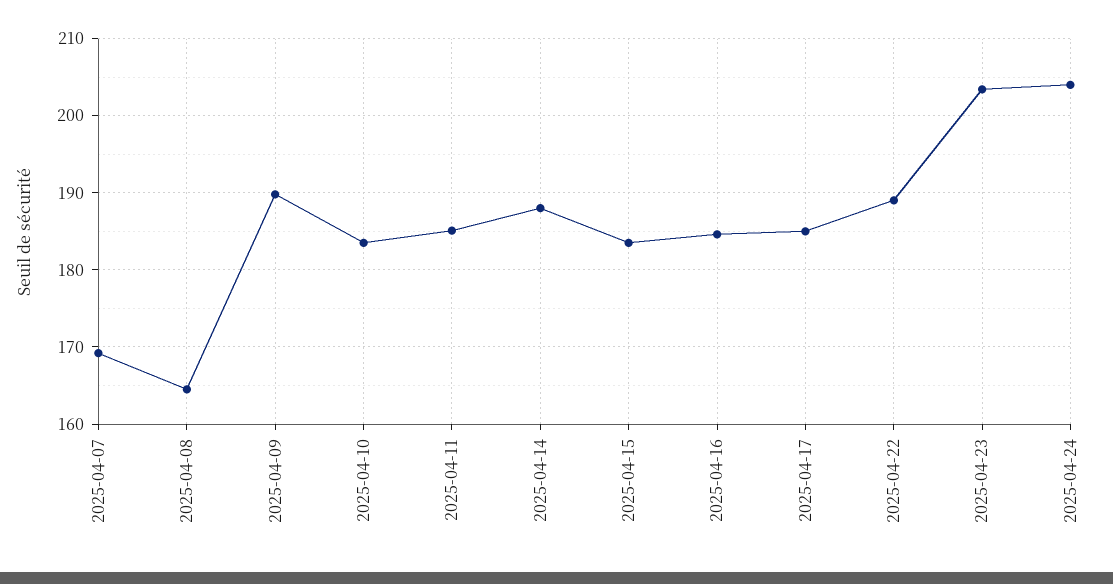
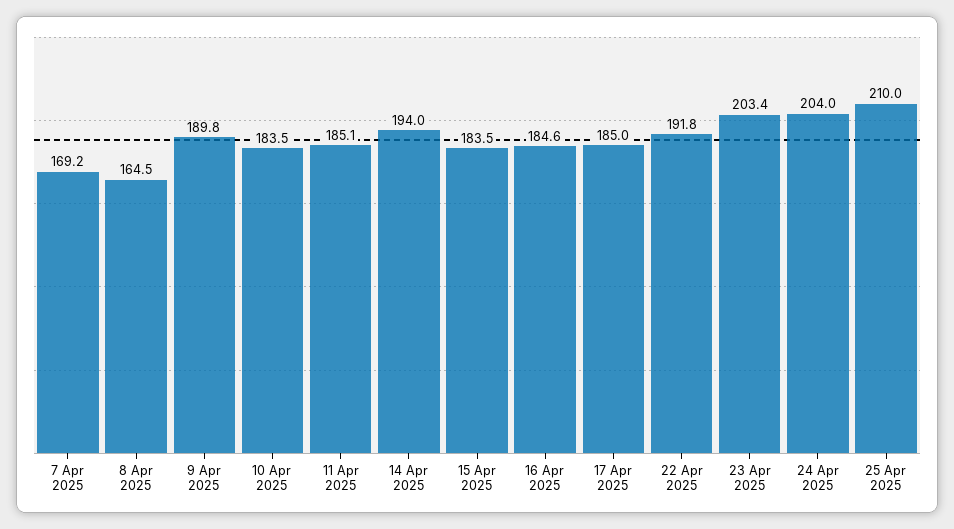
2025-04-14: 188 -> 194
2025-04-22: 189 -> 191.8
25 Apr 2025: none -> 210

